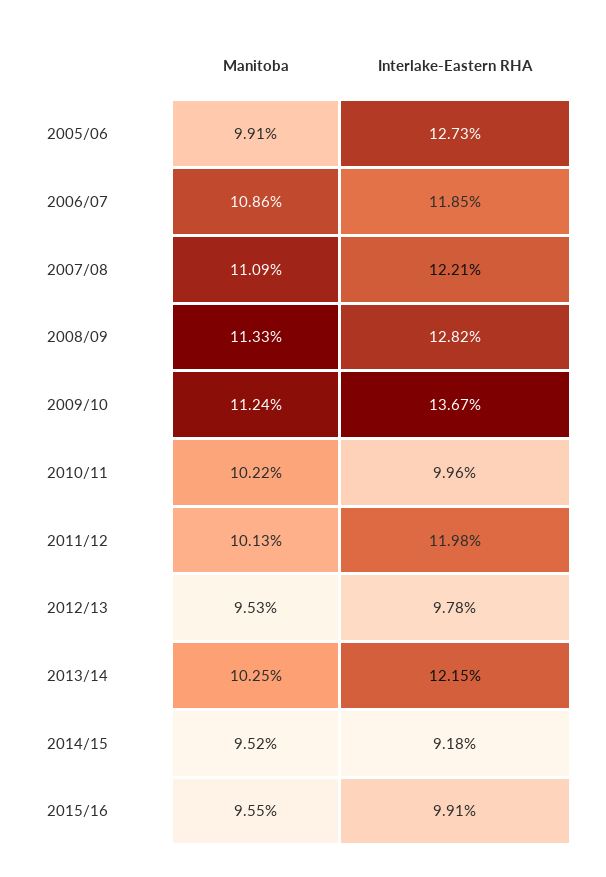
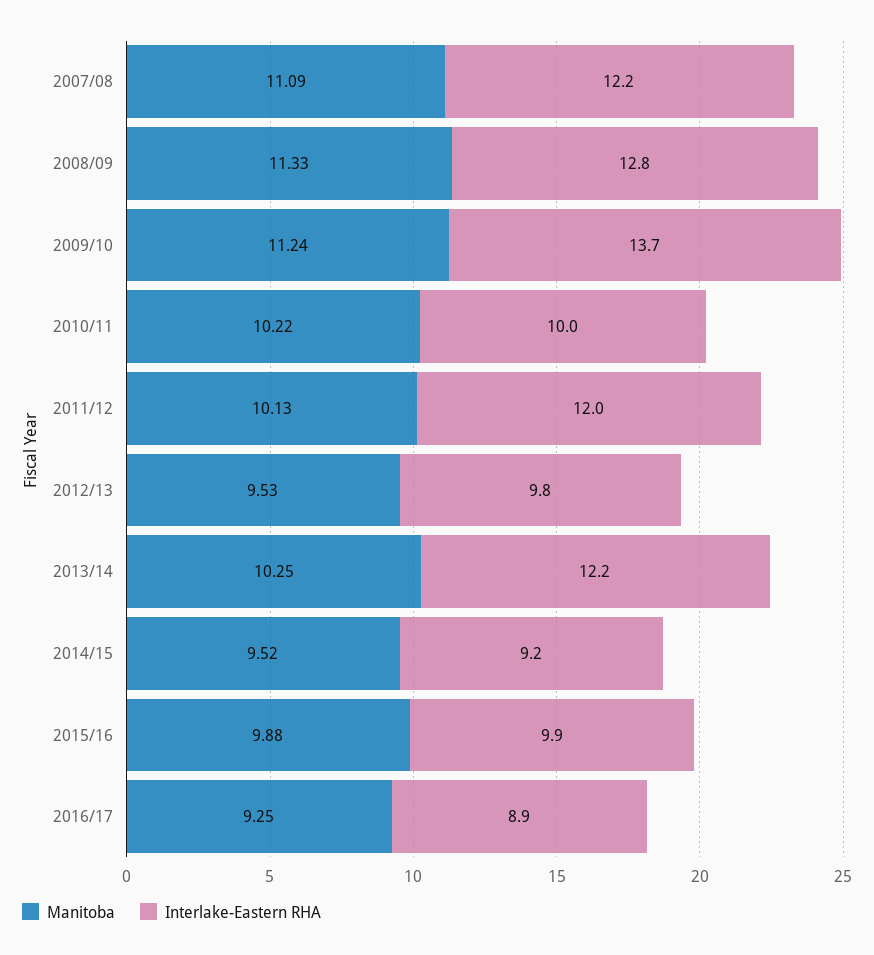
Manitoba, 2005/06: 9.91 -> none
Interlake-Eastern RHA, 2005/06: 12.73 -> none
Manitoba, 2006/07: 10.86 -> none
Interlake-Eastern RHA, 2006/07: 11.85 -> none
Manitoba, 2015/16: 9.55 -> 9.88
Manitoba, 2016/17: none -> 9.25
Interlake-Eastern RHA, 2016/17: none -> 8.9

